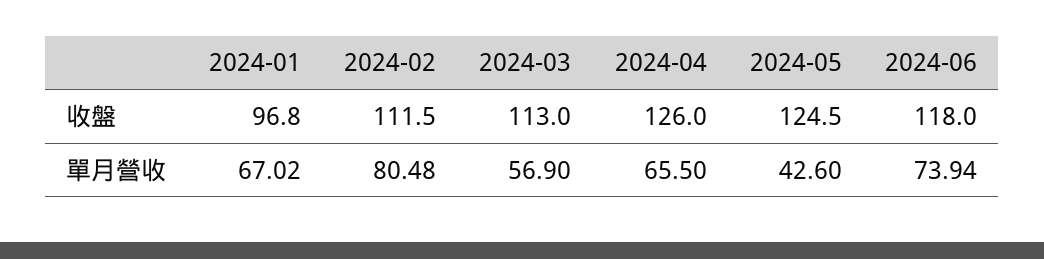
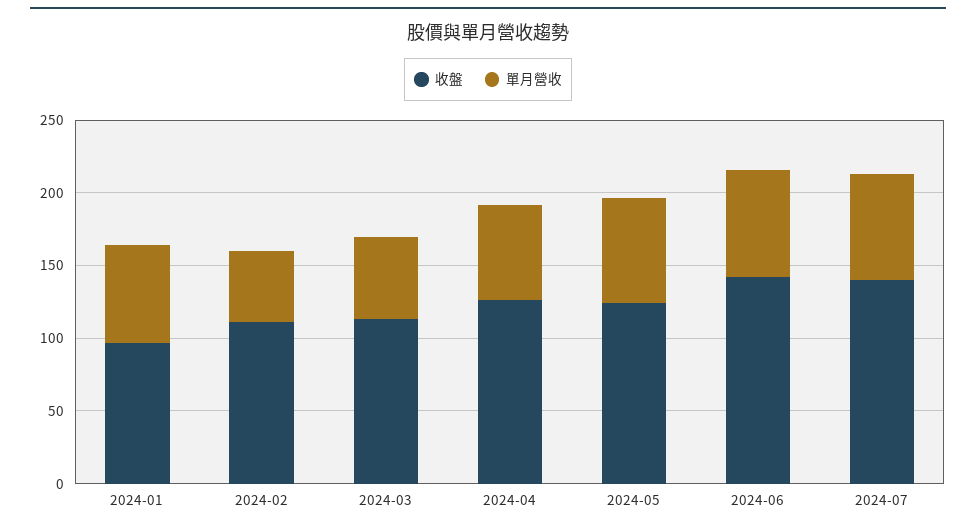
收盤, 2024-06: 118 -> 140
單月營收, 2024-02: 80.48 -> 50
單月營收, 2024-05: 42.6 -> 70
收盤, 2024-07: none -> 140
單月營收, 2024-07: none -> 70

